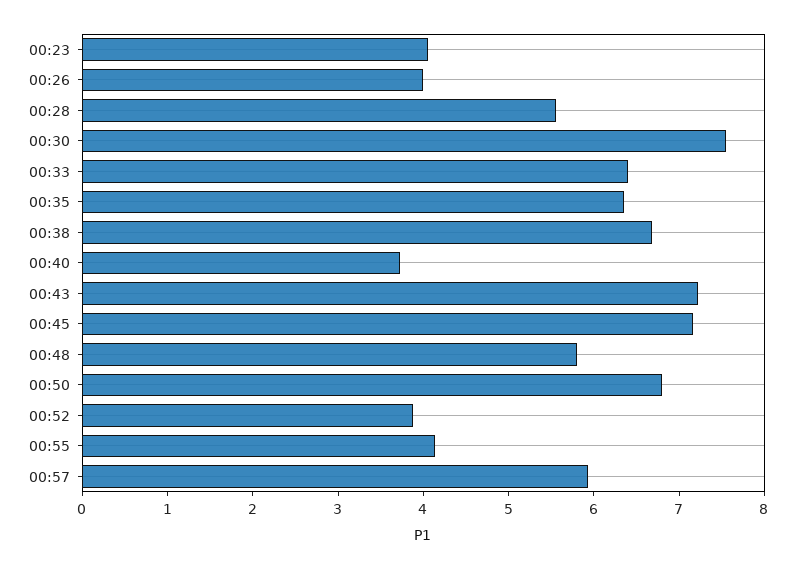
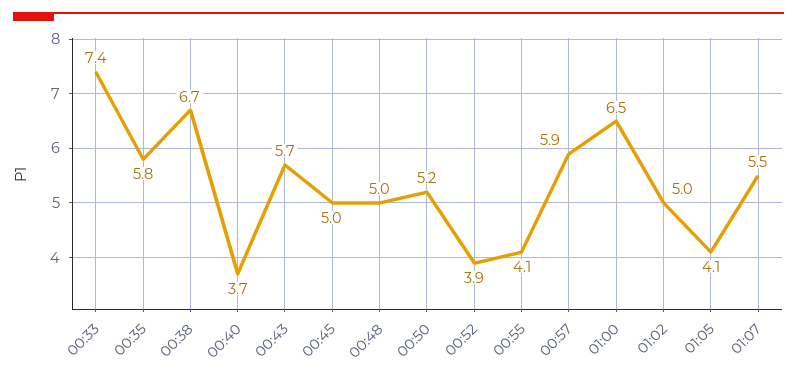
00:23: 4 -> none
00:26: 4 -> none
00:28: 5.6 -> none
00:30: 7.6 -> none
00:33: 6.4 -> 7.4
00:35: 6.4 -> 5.8
00:43: 7.2 -> 5.7
00:45: 7.2 -> 5
00:48: 5.8 -> 5
00:50: 6.8 -> 5.2
01:00: none -> 6.5
01:02: none -> 5
01:05: none -> 4.1
01:07: none -> 5.5

